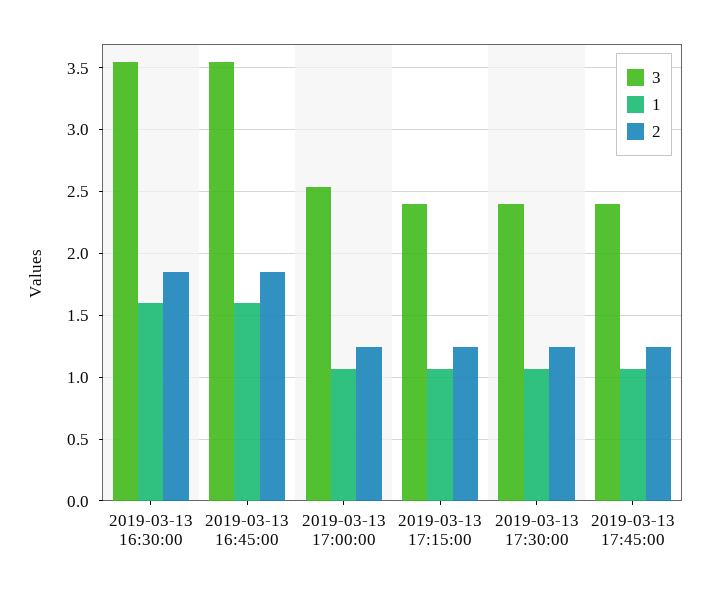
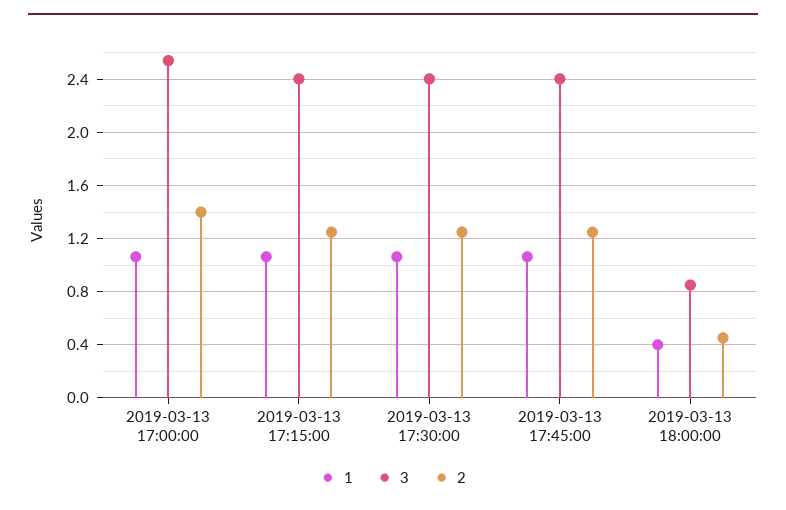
3, 2019-03-13 16:30:00: 3.55 -> none
1, 2019-03-13 16:30:00: 1.6 -> none
2, 2019-03-13 16:30:00: 1.85 -> none
3, 2019-03-13 16:45:00: 3.55 -> none
1, 2019-03-13 16:45:00: 1.6 -> none
2, 2019-03-13 16:45:00: 1.85 -> none
2, 2019-03-13 17:00:00: 1.25 -> 1.4
1, 2019-03-13 18:00:00: none -> 0.4
3, 2019-03-13 18:00:00: none -> 0.85
2, 2019-03-13 18:00:00: none -> 0.45

